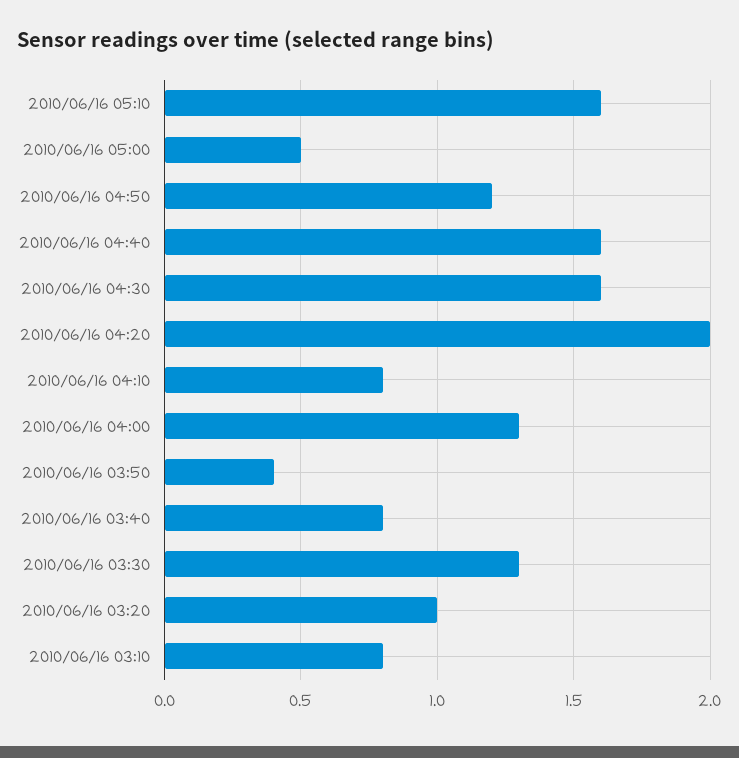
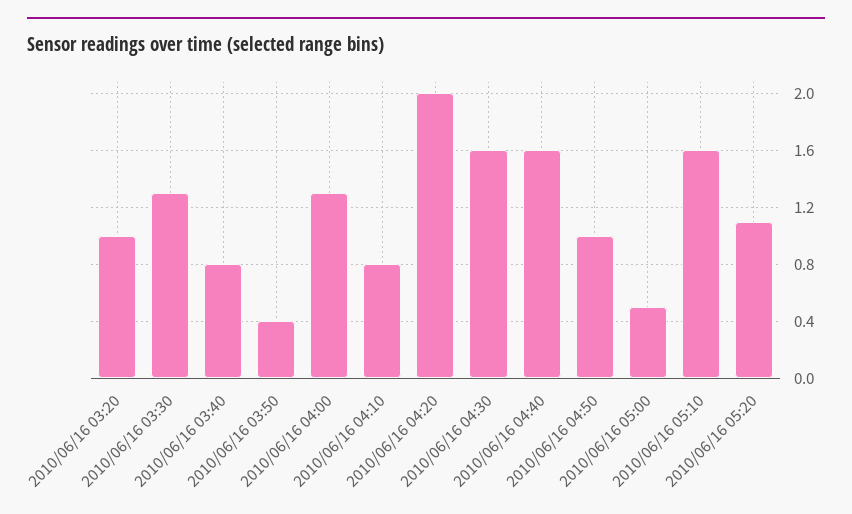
2010/06/16 04:50: 1.2 -> 1
2010/06/16 03:10: 0.8 -> none
2010/06/16 05:20: none -> 1.1

